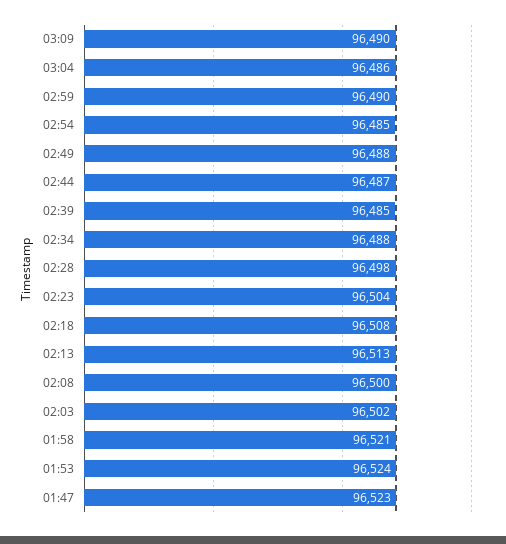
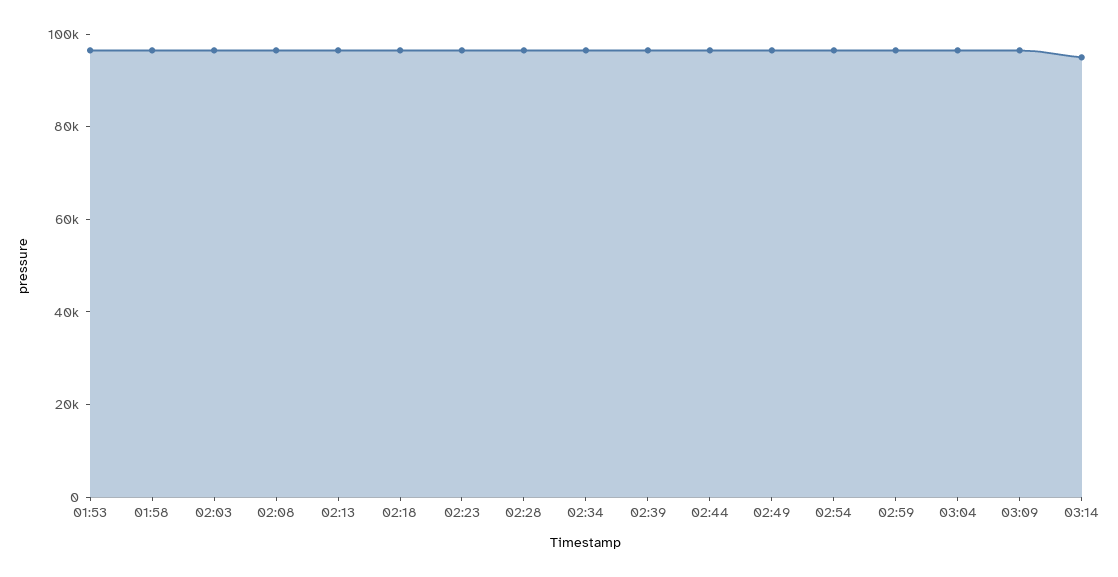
01:47: 96523 -> none
03:14: none -> 95000

